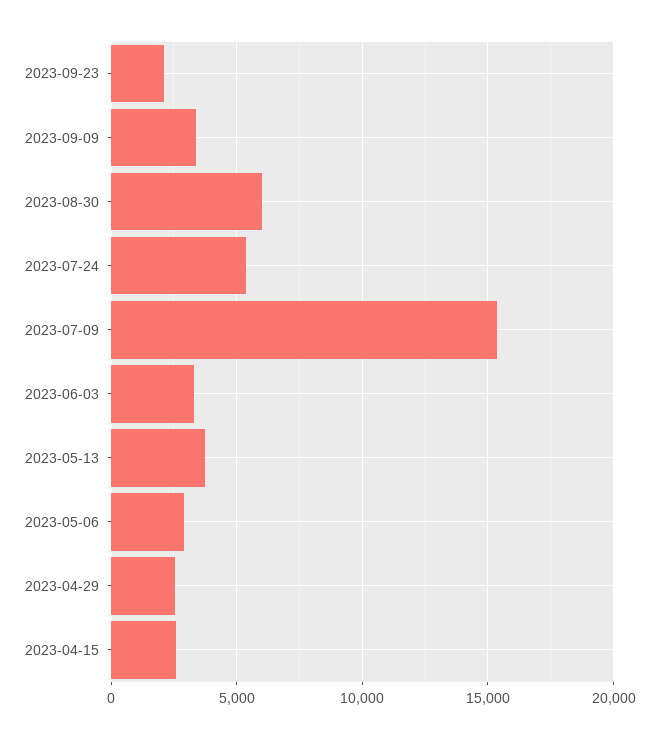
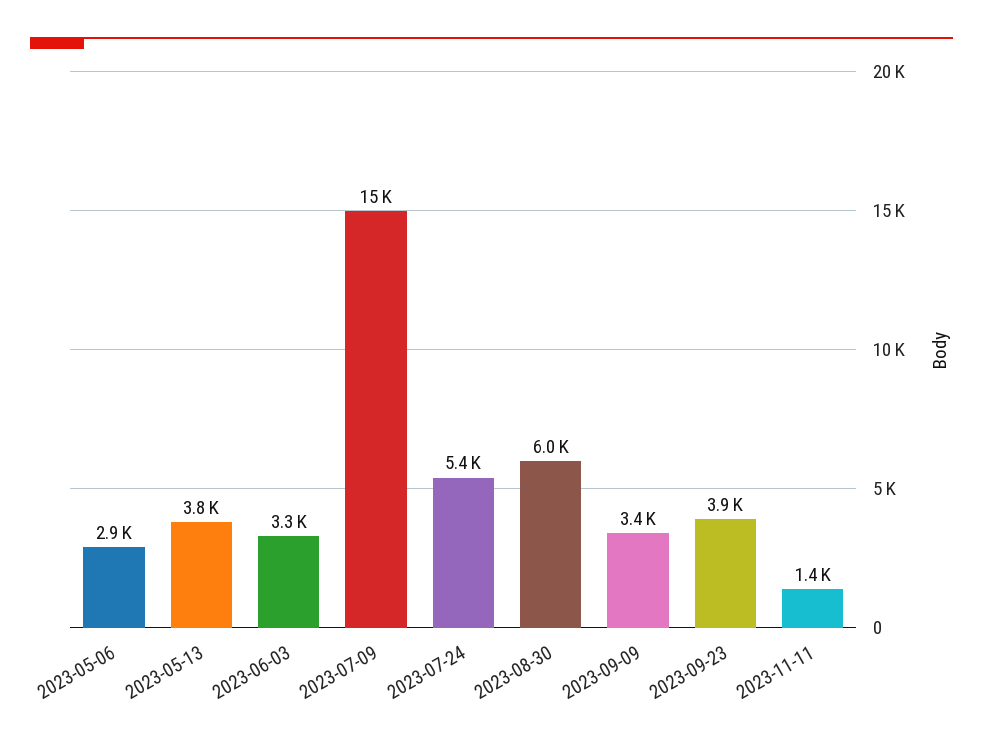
2023-09-23: 2000 -> 3900
2023-04-29: 2500 -> none
2023-04-15: 2500 -> none
2023-11-11: none -> 1400

